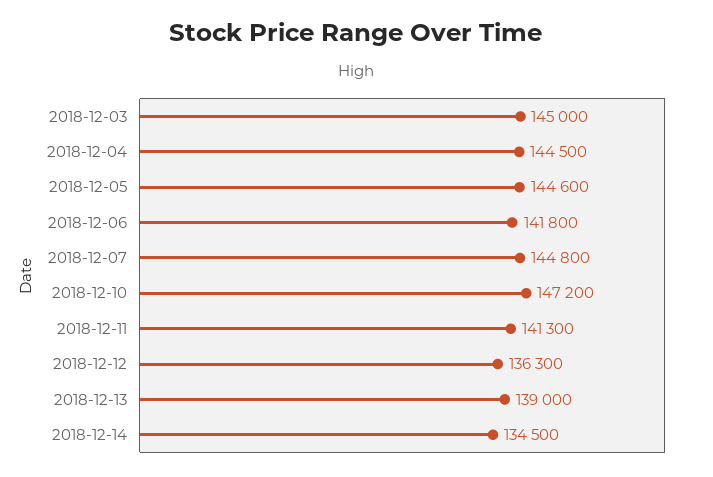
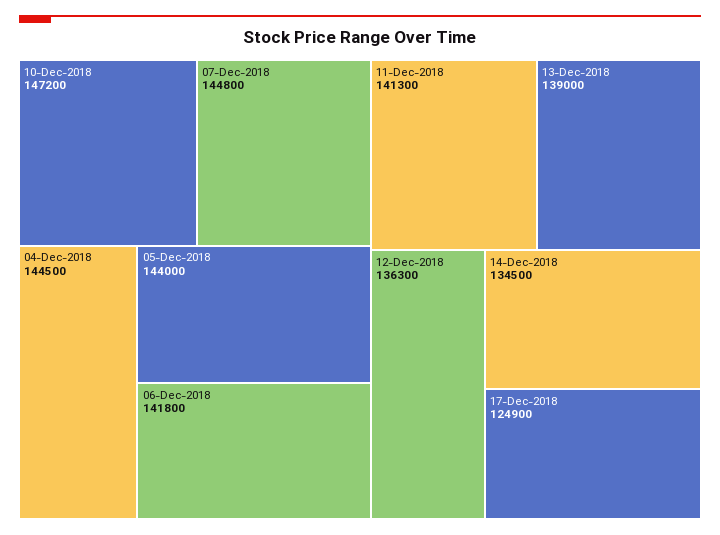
2018-12-03: 145000 -> none
2018-12-05: 144600 -> 144000
17-Dec-2018: none -> 124900

